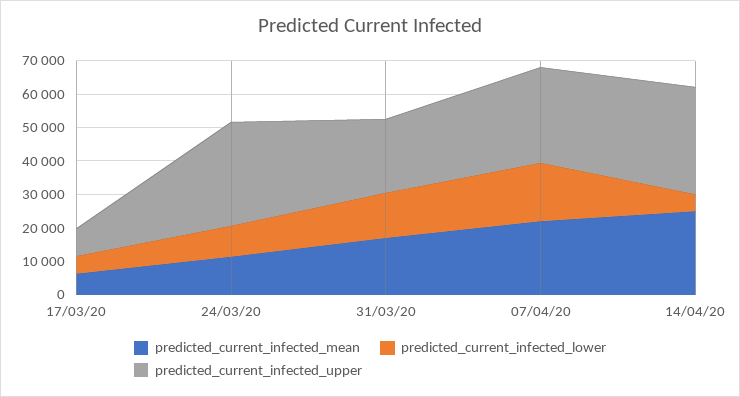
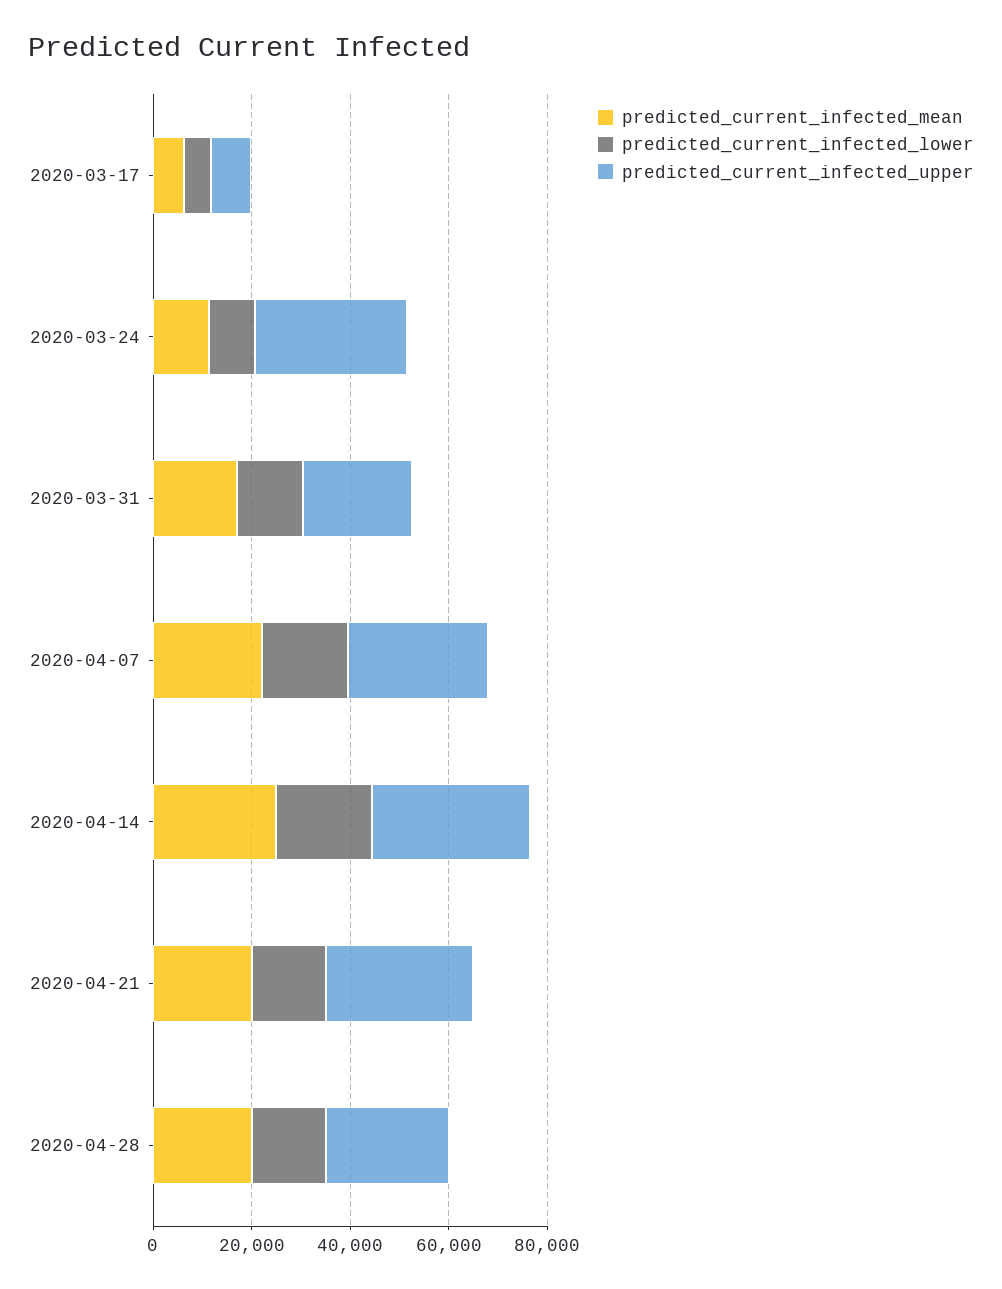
predicted_current_infected_lower, 14/04/20: 5000 -> 20000
predicted_current_infected_mean, 2020-04-21: none -> 20000
predicted_current_infected_lower, 2020-04-21: none -> 15000
predicted_current_infected_upper, 2020-04-21: none -> 30000
predicted_current_infected_mean, 2020-04-28: none -> 20000
predicted_current_infected_lower, 2020-04-28: none -> 15000
predicted_current_infected_upper, 2020-04-28: none -> 25000

